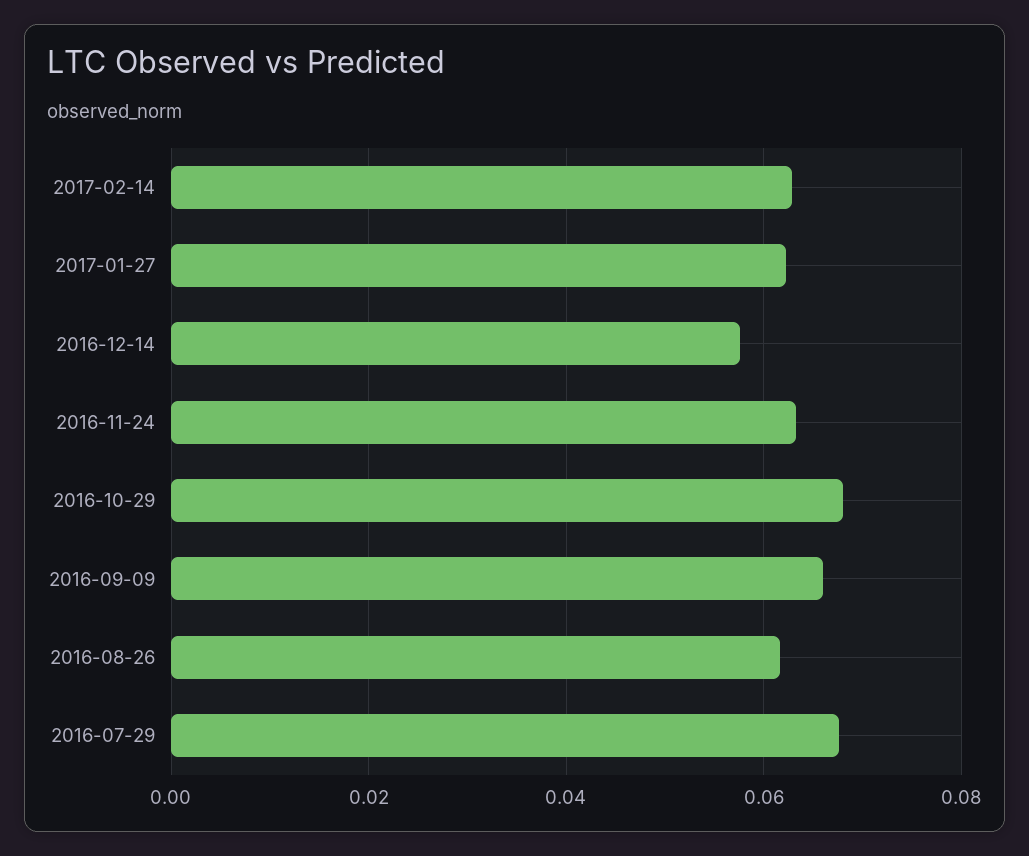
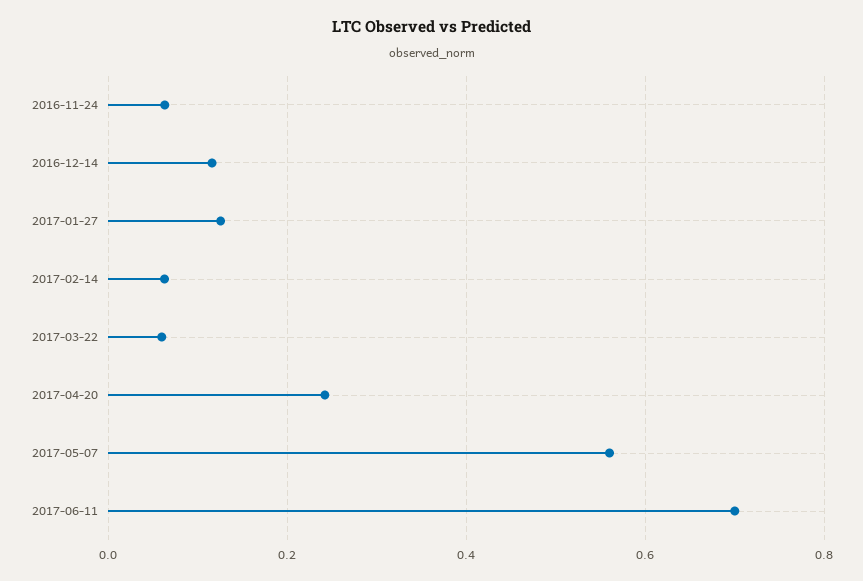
2017-01-27: 0.062 -> 0.12
2016-12-14: 0.058 -> 0.12
2016-10-29: 0.068 -> none
2016-09-09: 0.066 -> none
2016-08-26: 0.062 -> none
2016-07-29: 0.068 -> none
2017-03-22: none -> 0.06
2017-04-20: none -> 0.24
2017-05-07: none -> 0.56
2017-06-11: none -> 0.7

